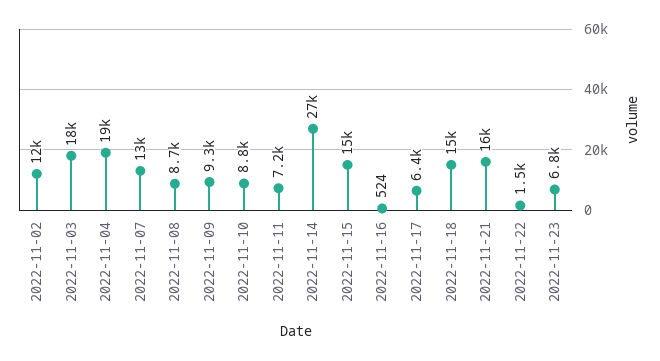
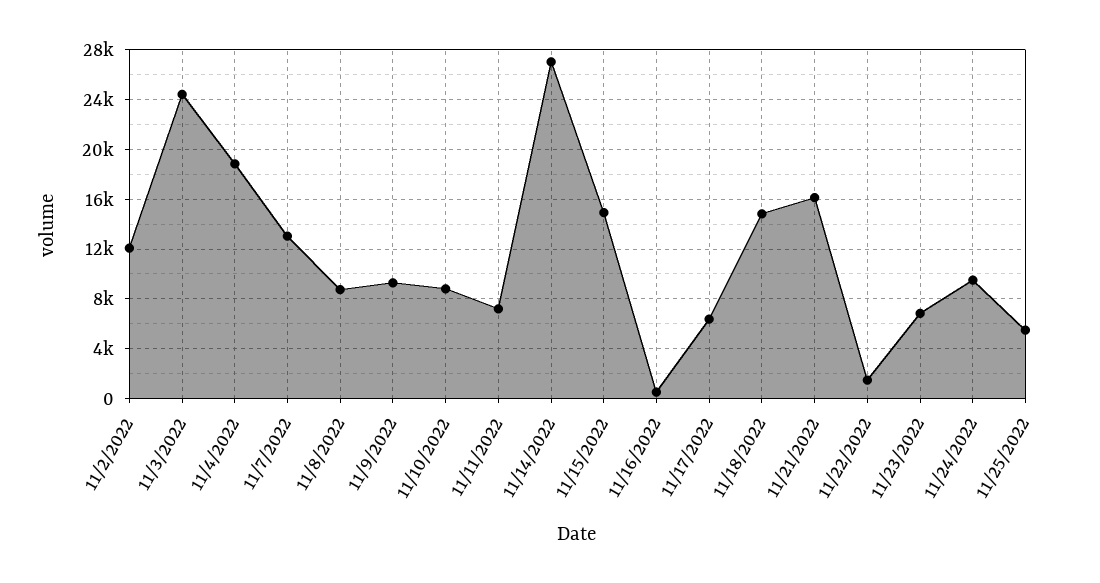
2022-11-03: 18000 -> 24500
11/24/2022: none -> 9500
11/25/2022: none -> 5500

